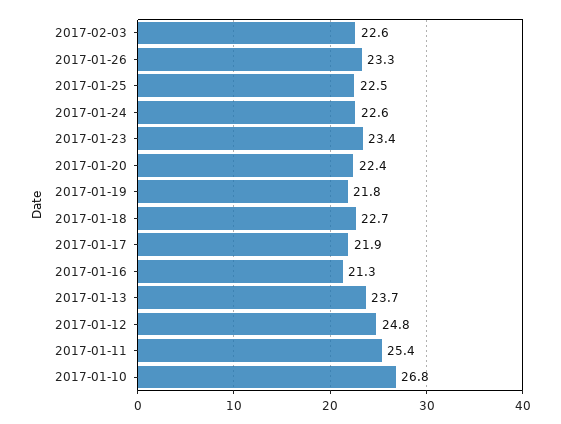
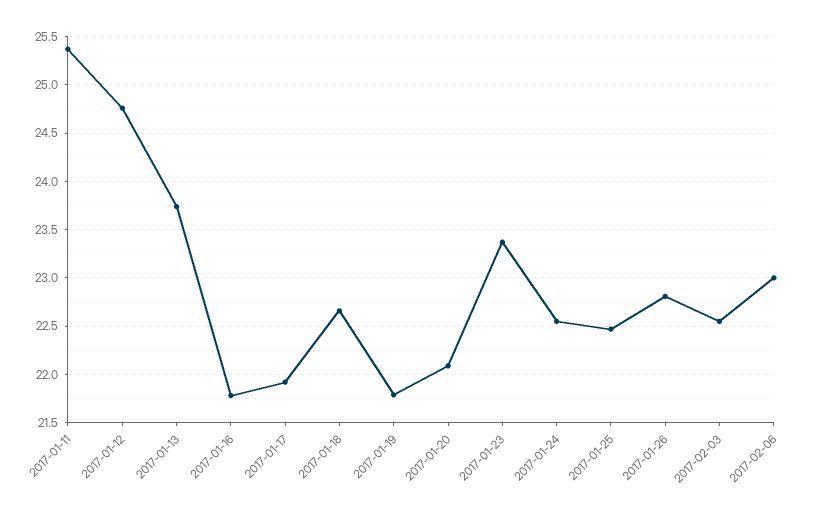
2017-01-26: 23.3 -> 22.8
2017-01-20: 22.4 -> 22.1
2017-01-16: 21.3 -> 21.8
2017-01-10: 26.8 -> none
2017-02-06: none -> 23

